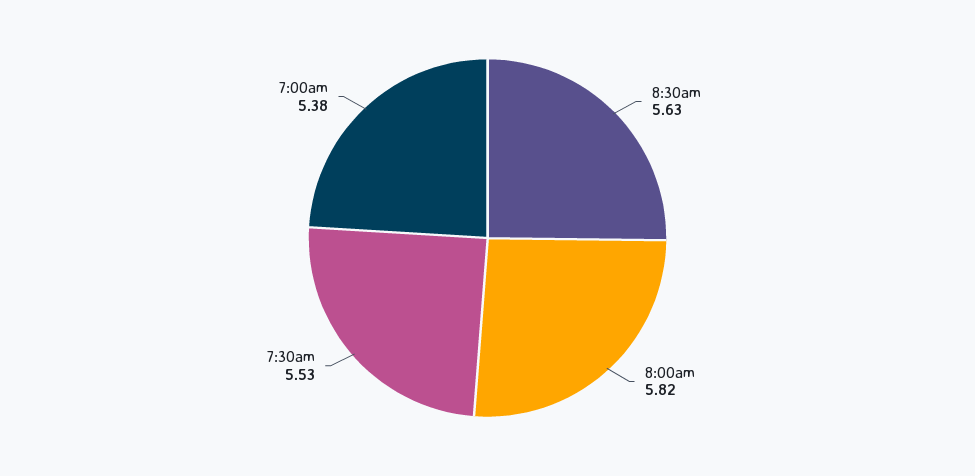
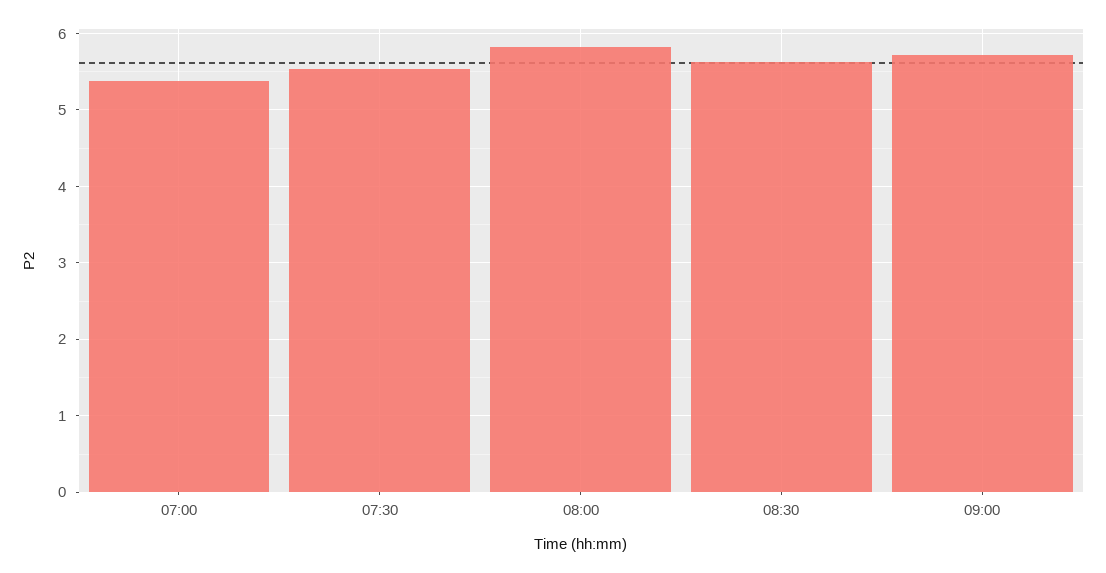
09:00: none -> 5.7

